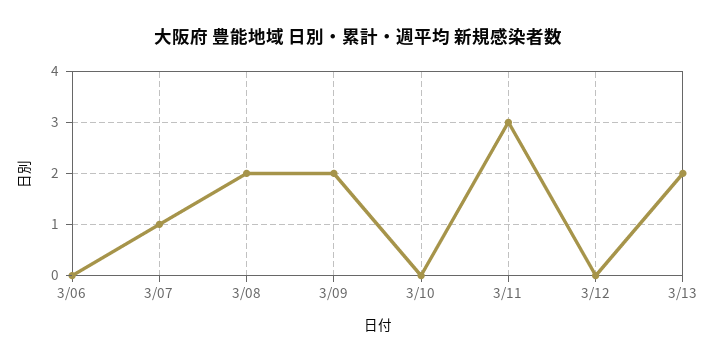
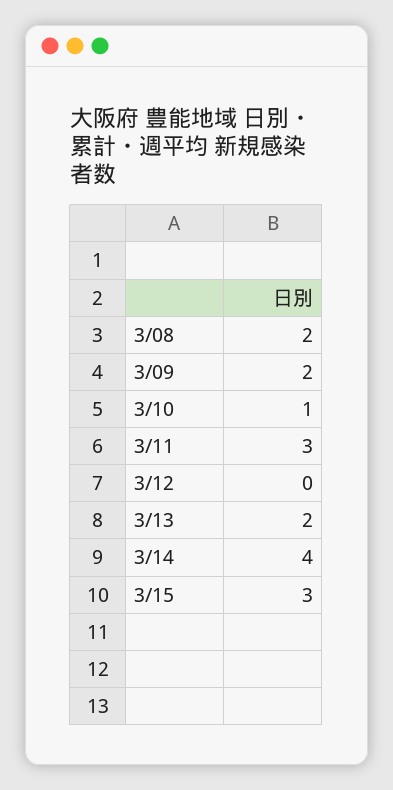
3/06: 0 -> none
3/07: 1 -> none
3/10: 0 -> 1
3/14: none -> 4
3/15: none -> 3

